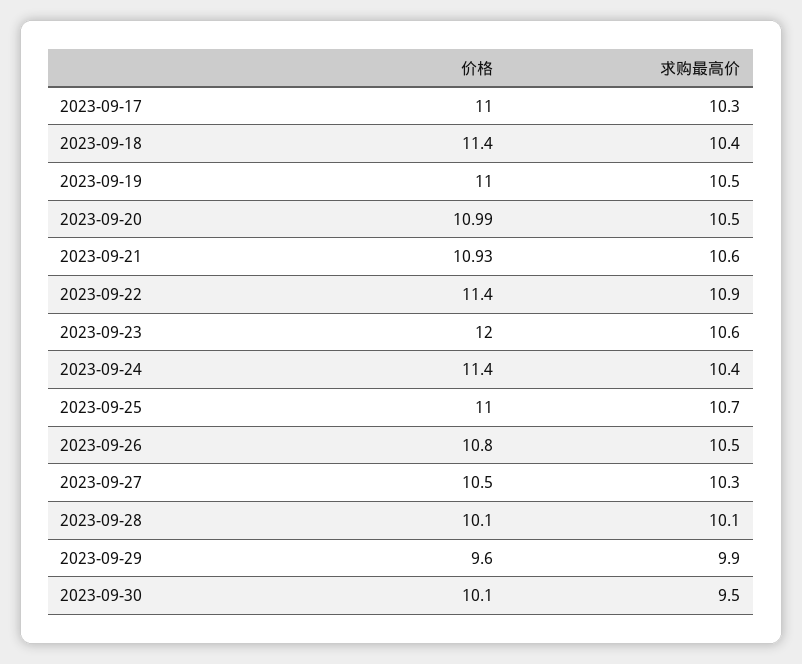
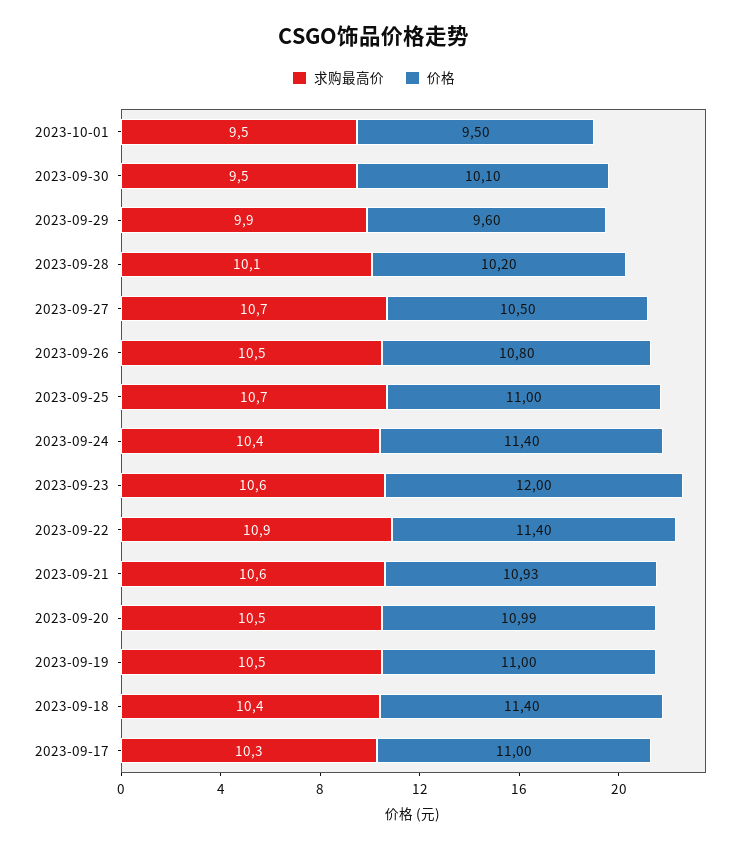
求购最高价, 2023-09-27: 10.3 -> 10.7
价格, 2023-09-28: 10.1 -> 10.2
求购最高价, 2023-10-01: none -> 9.5
价格, 2023-10-01: none -> 9.5

